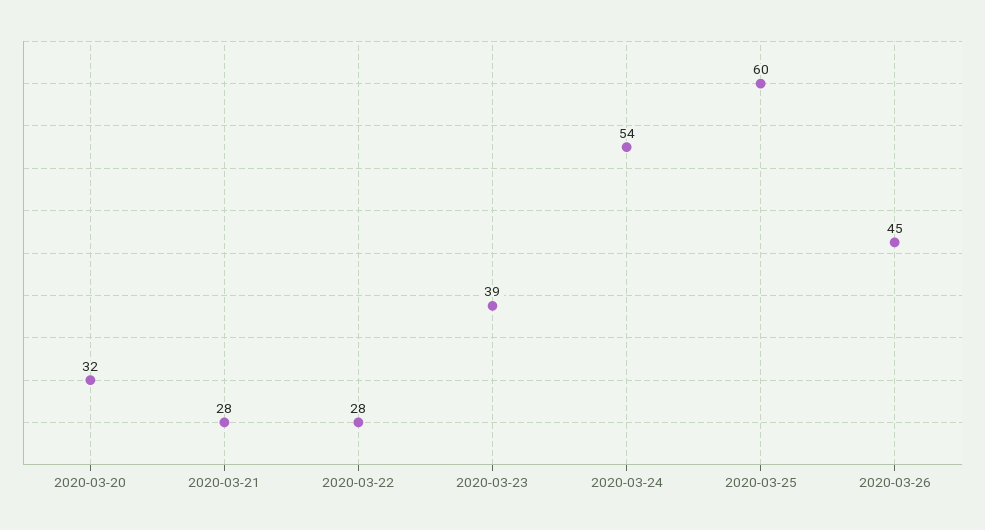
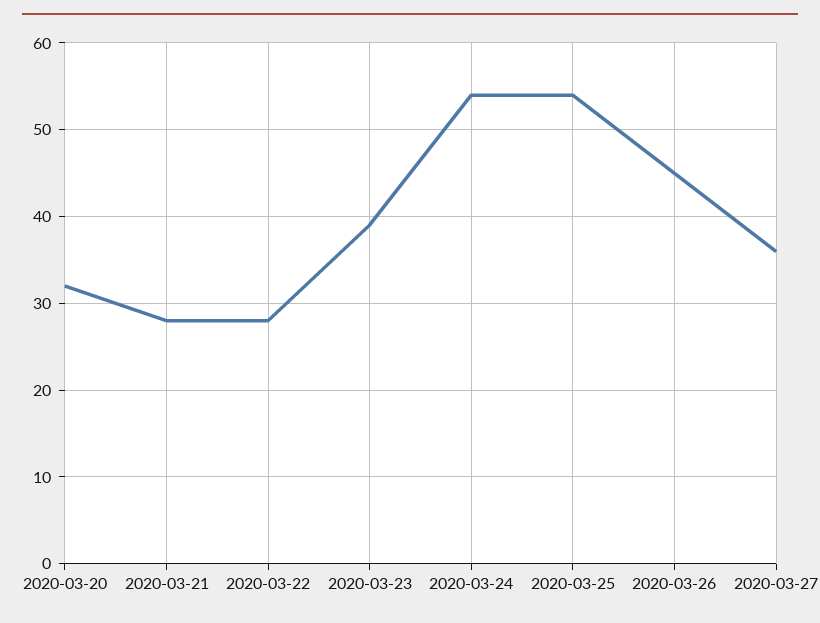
2020-03-25: 60 -> 54
2020-03-27: none -> 36

